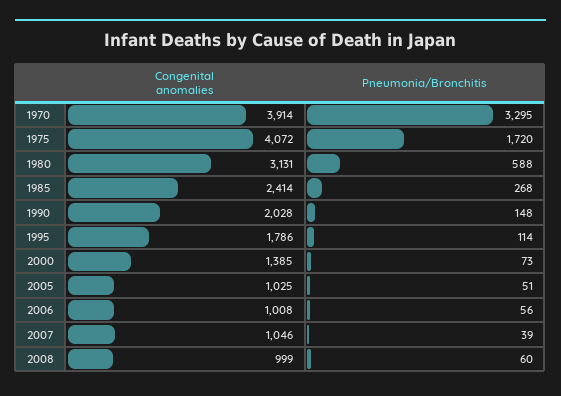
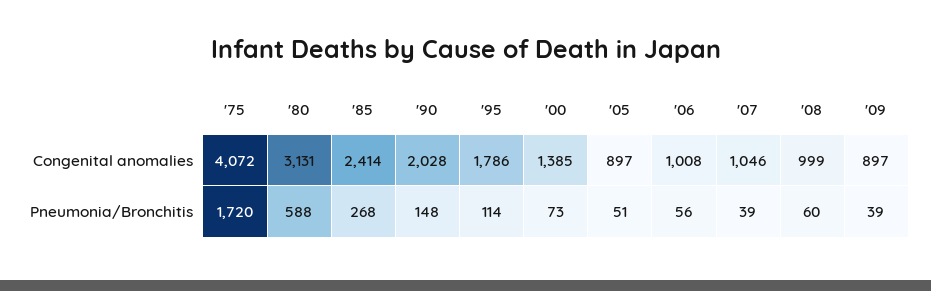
Congenital anomalies, 1970: 3914 -> none
Pneumonia/Bronchitis, 1970: 3295 -> none
Congenital anomalies, 2005: 1025 -> 897
Congenital anomalies, '09: none -> 897
Pneumonia/Bronchitis, '09: none -> 39

